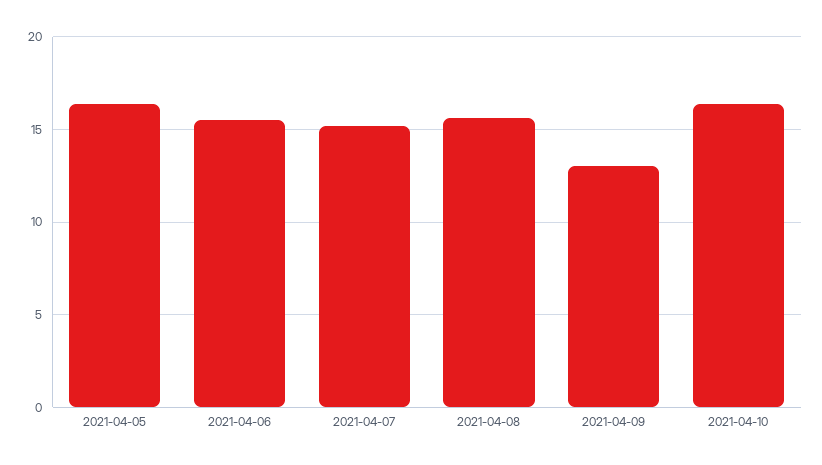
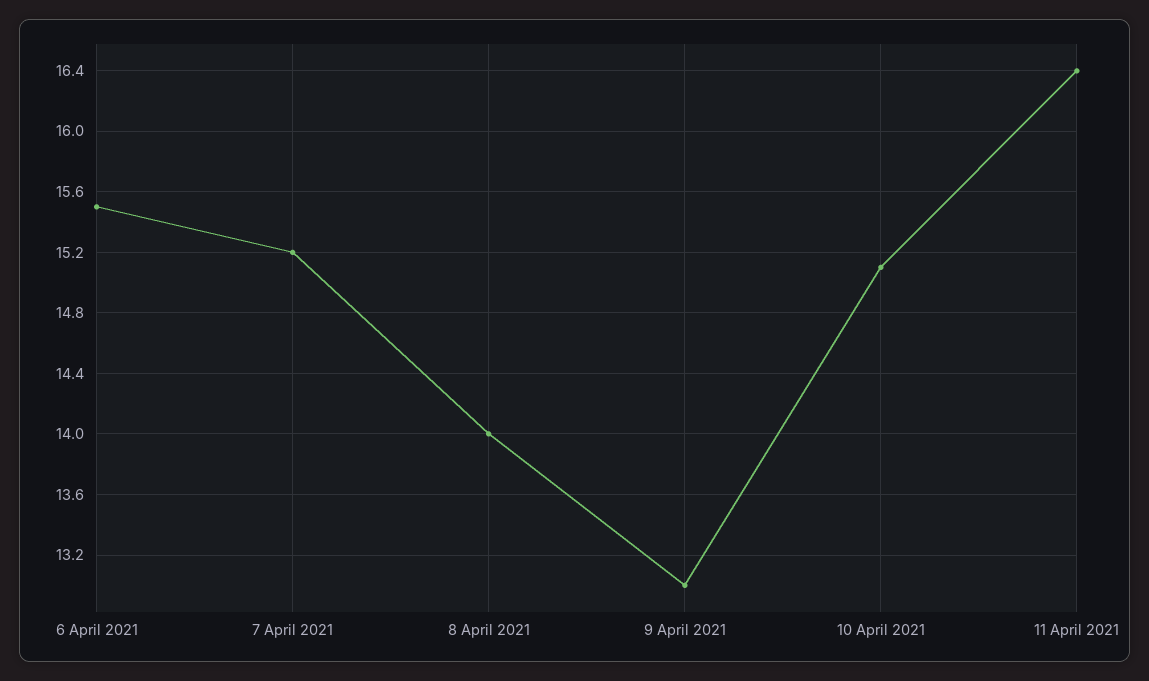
2021-04-05: 16.5 -> none
2021-04-08: 15.5 -> 14
2021-04-10: 16.5 -> 15.1
11 April 2021: none -> 16.4

